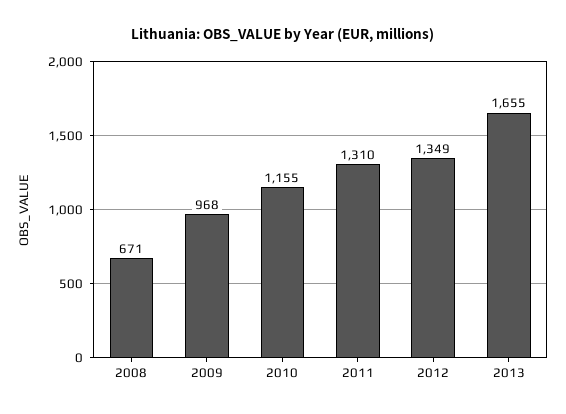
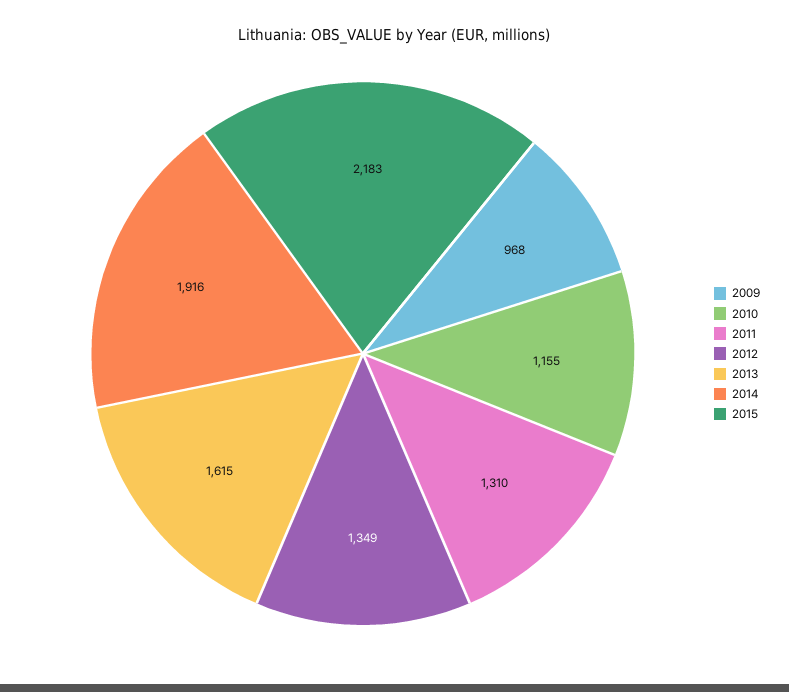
2008: 671 -> none
2013: 1655 -> 1615
2014: none -> 1916
2015: none -> 2183

